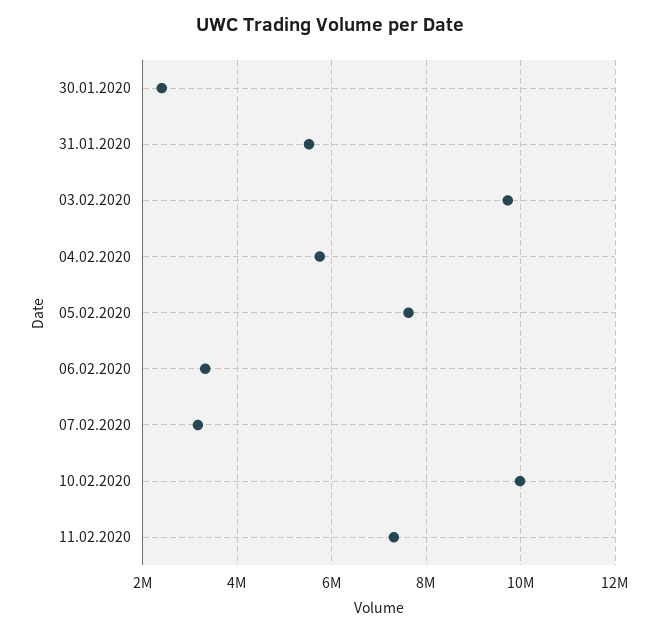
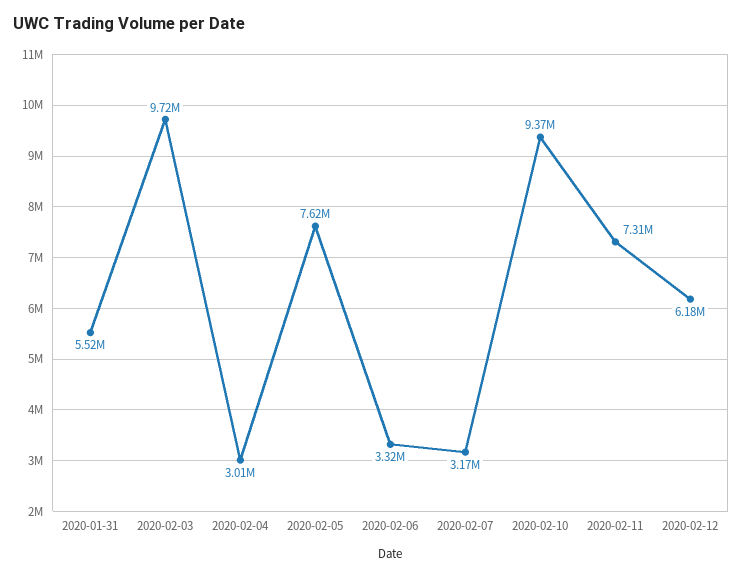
30.01.2020: 2400000 -> none
04.02.2020: 5800000 -> 3010000
10.02.2020: 10000000 -> 9370000
2020-02-12: none -> 6180000

